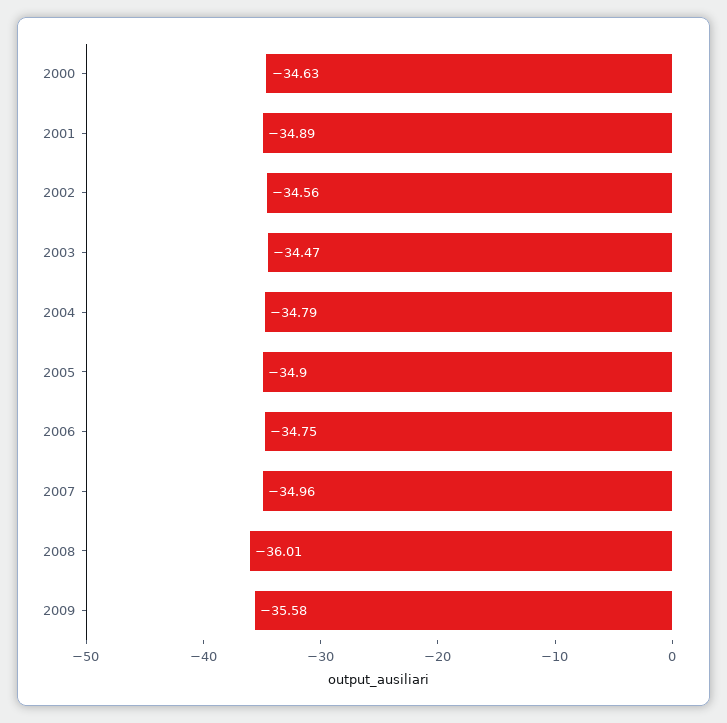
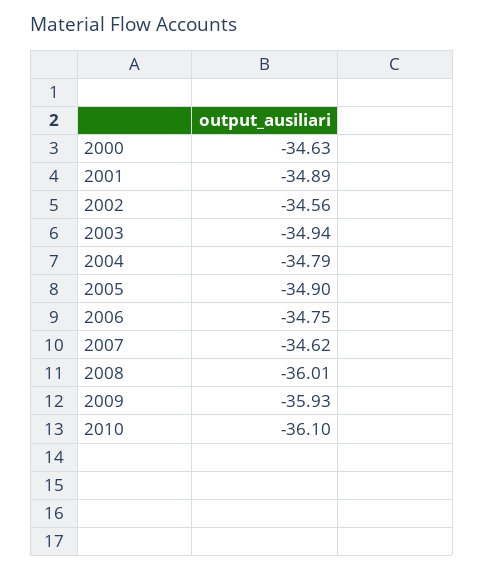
2003: -34.47 -> -34.94
2007: -34.96 -> -34.62
2009: -35.58 -> -35.93
2010: none -> -36.1

